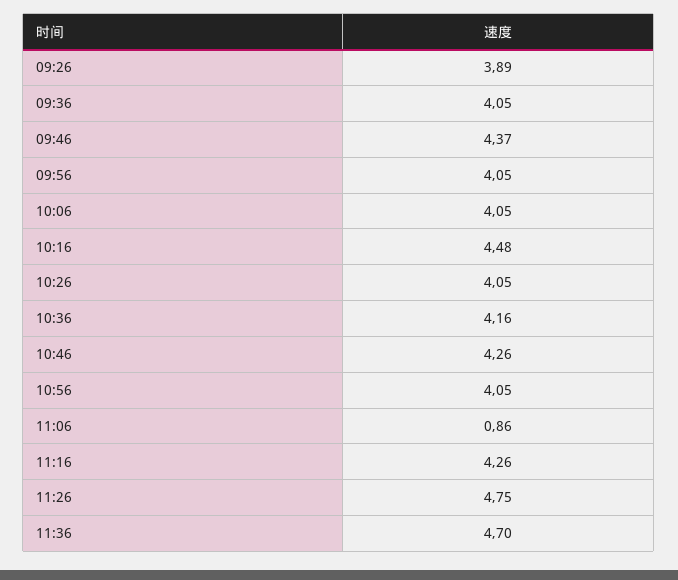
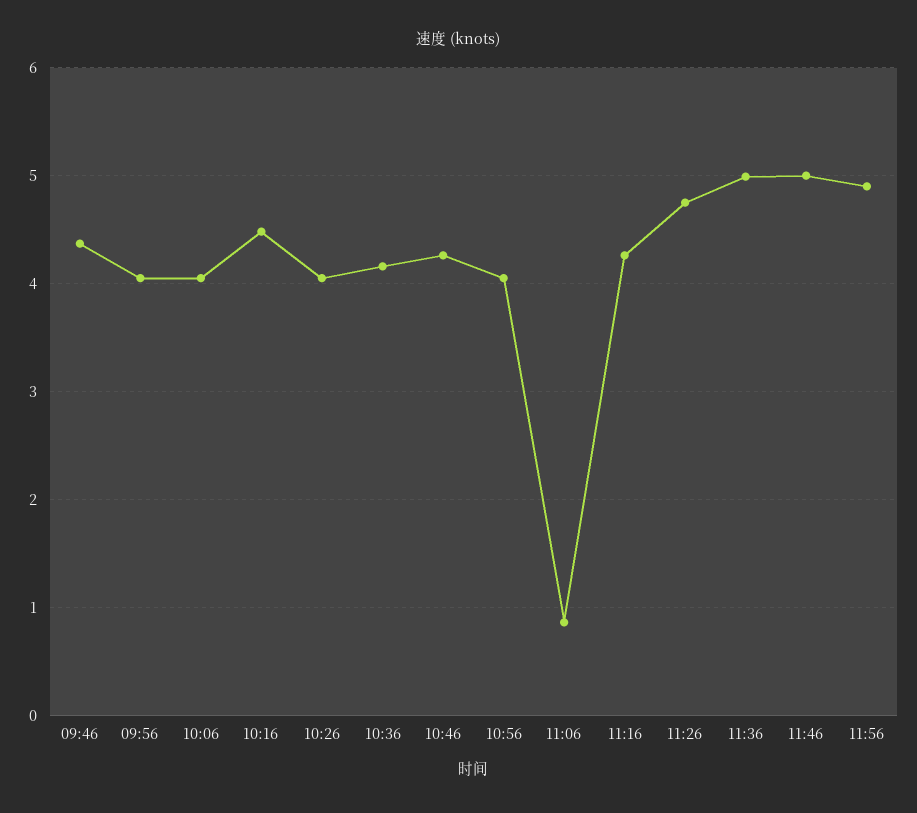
09:26: 3.89 -> none
09:36: 4.05 -> none
11:36: 4.7 -> 5
11:46: none -> 5
11:56: none -> 4.9

